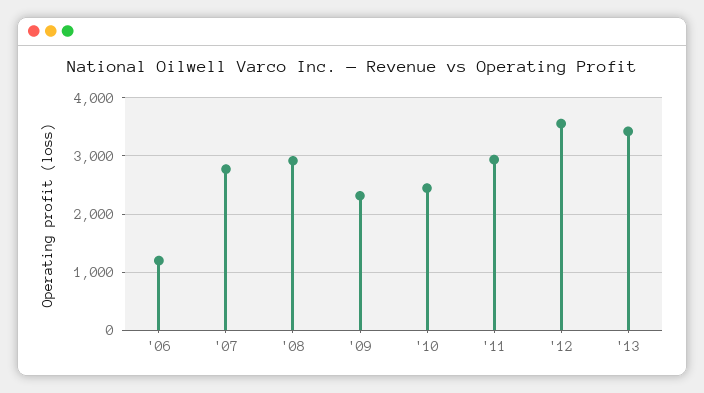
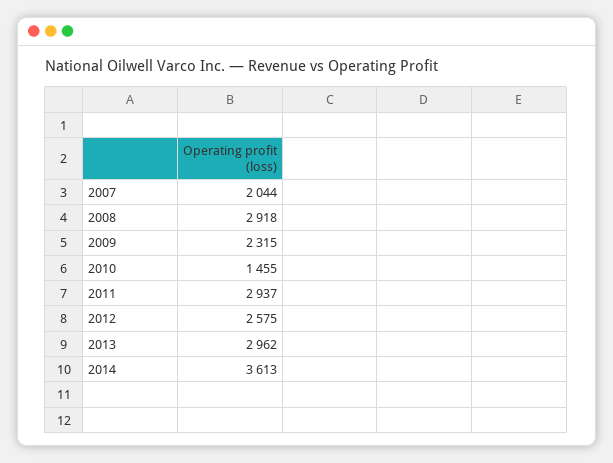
'06: 1200 -> none
'07: 2800 -> 2044
'10: 2400 -> 1455
'12: 3600 -> 2575
'13: 3400 -> 2962
2014: none -> 3613

